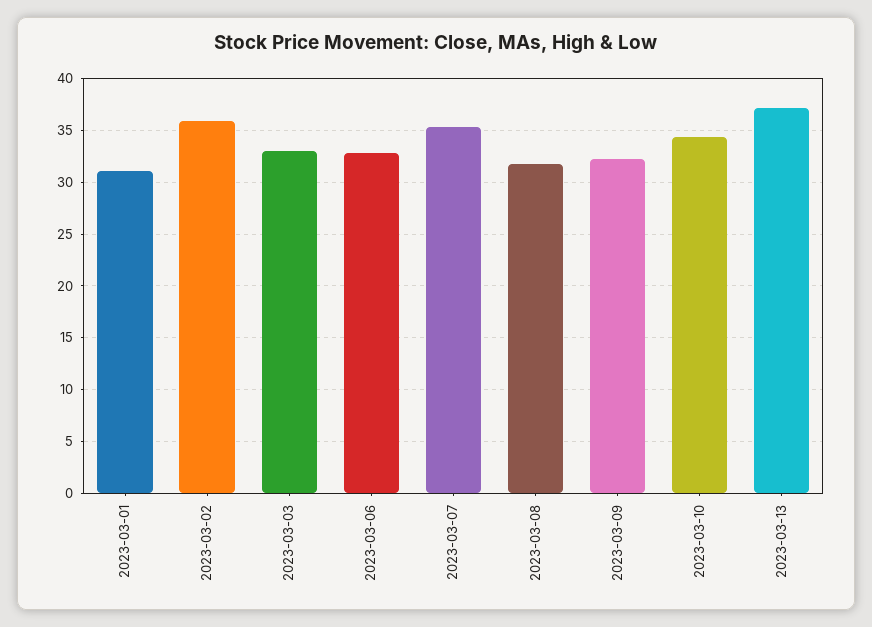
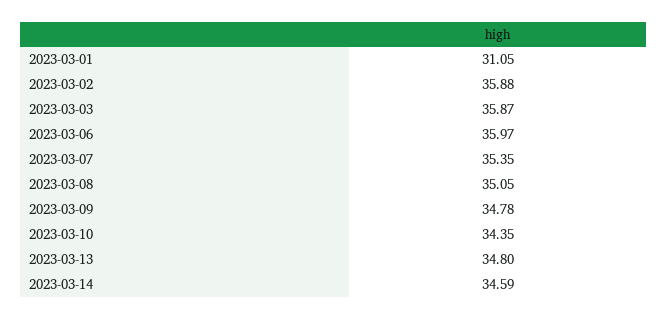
2023-03-03: 33 -> 35.87
2023-03-06: 33 -> 35.97
2023-03-08: 32 -> 35.05
2023-03-09: 32 -> 34.78
2023-03-13: 37 -> 34.8
2023-03-14: none -> 34.59

